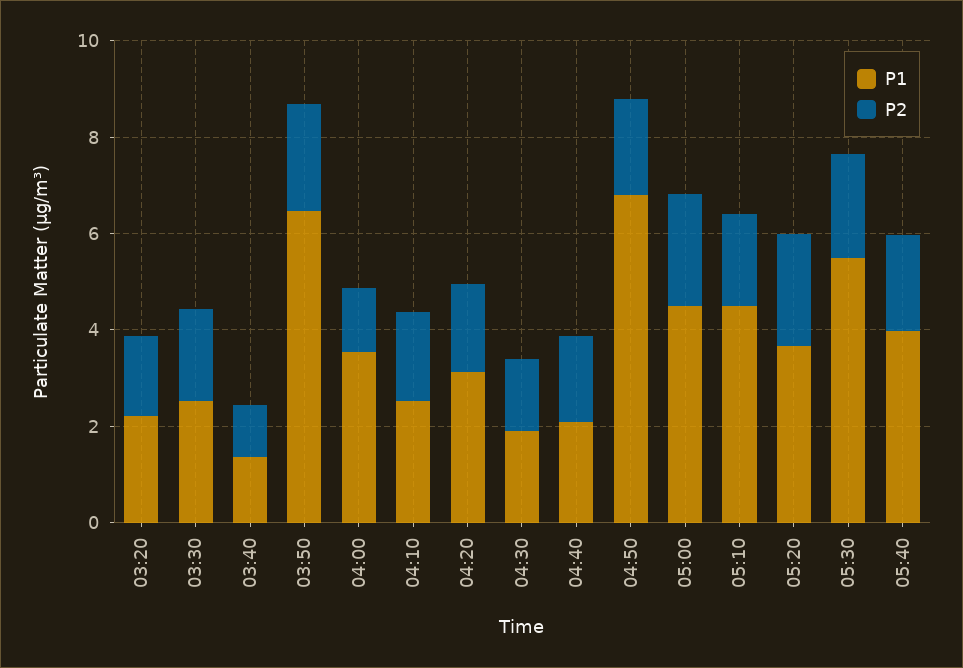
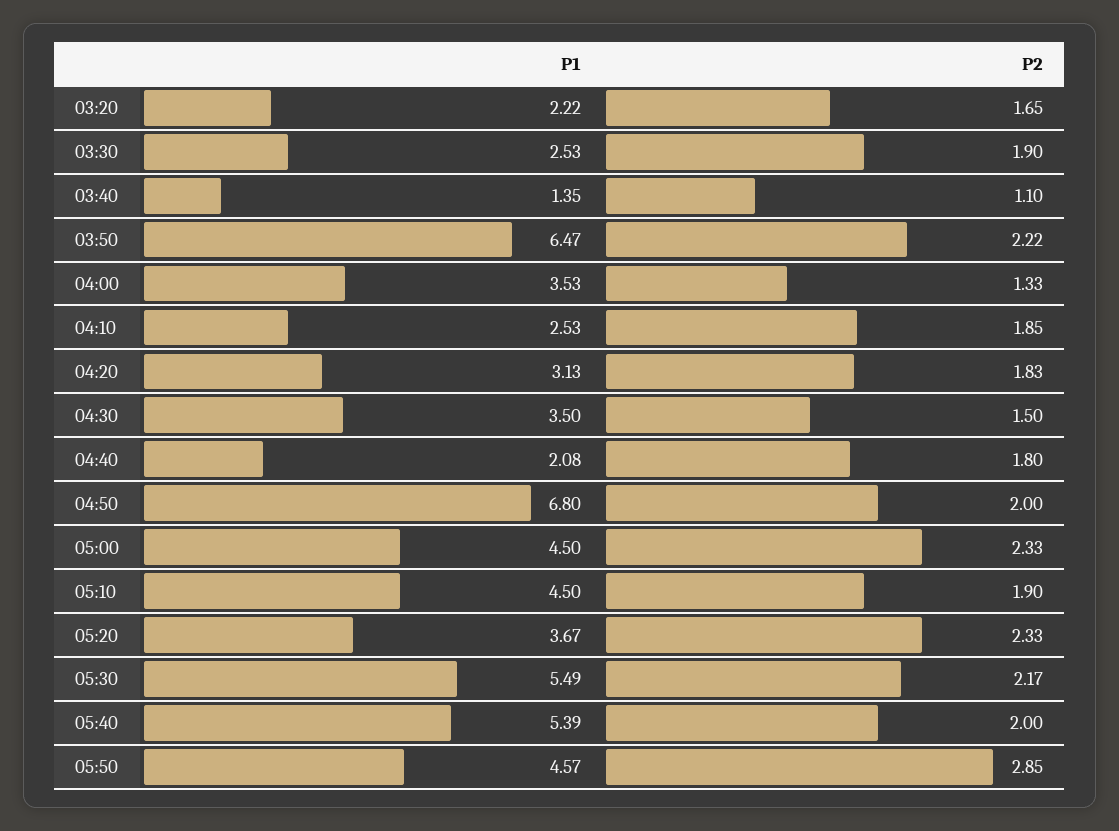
P1, 04:30: 2 -> 3.5
P1, 05:40: 4 -> 5.39
P1, 05:50: none -> 4.57
P2, 05:50: none -> 2.85

